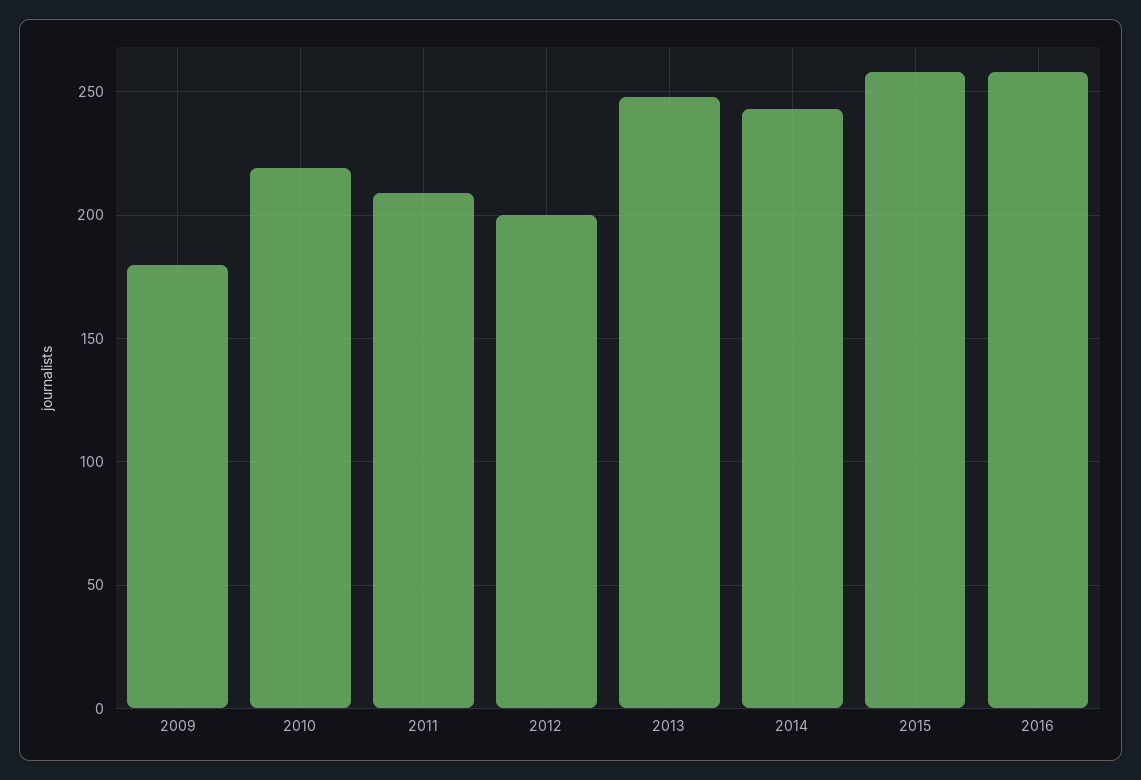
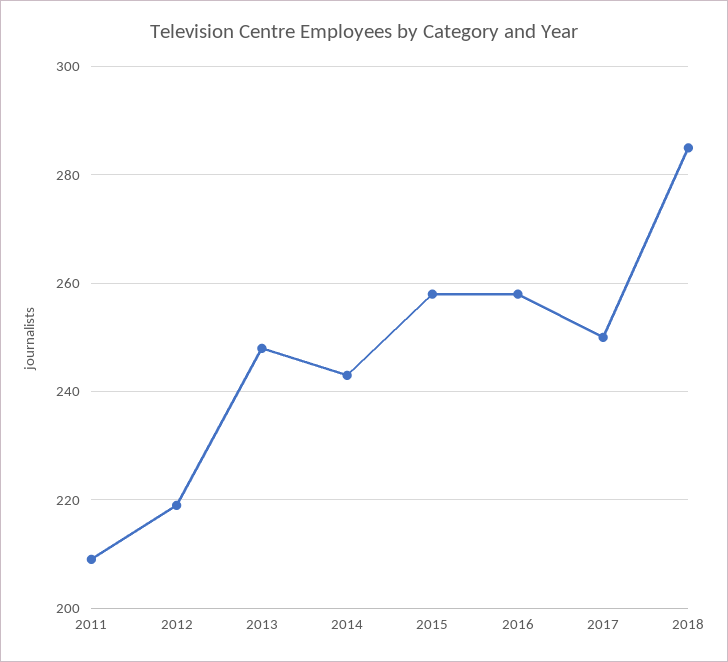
2009: 180 -> none
2010: 220 -> none
2012: 200 -> 220
2017: none -> 250
2018: none -> 285

